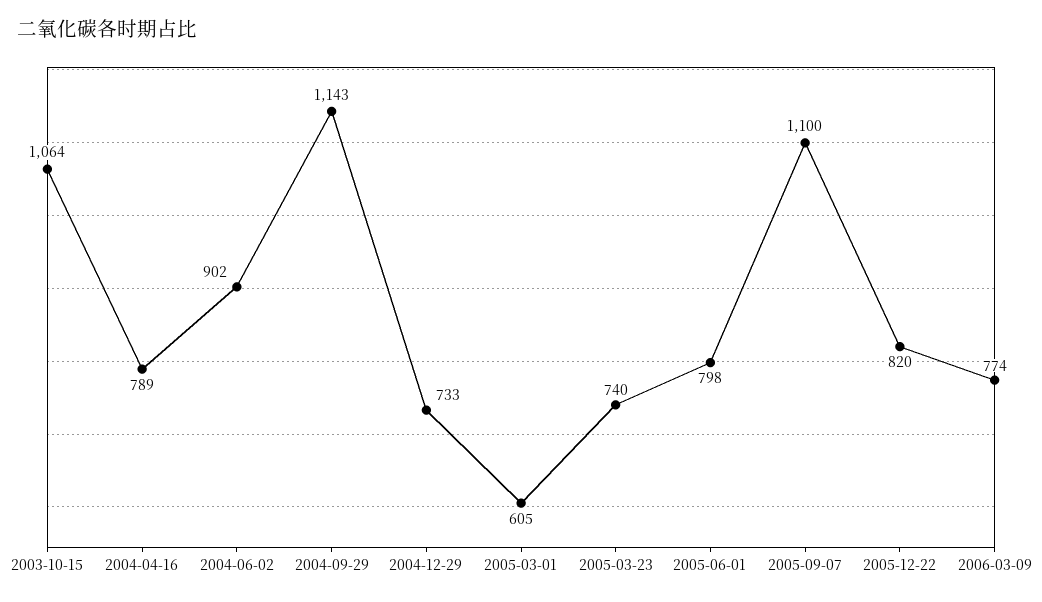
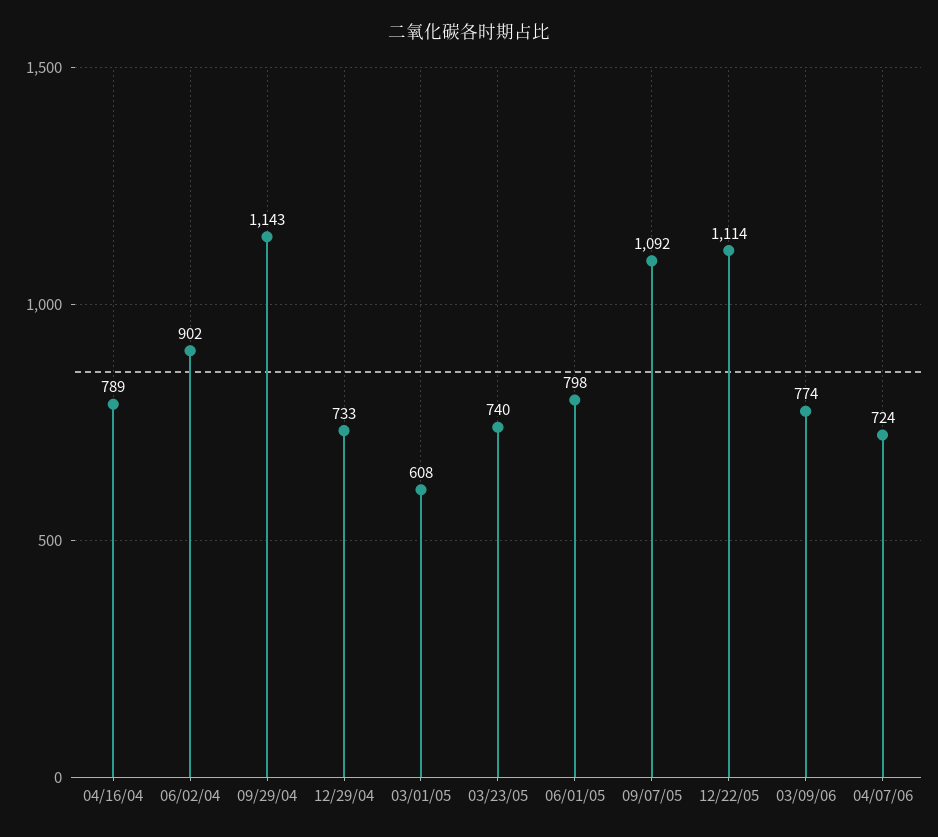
2003-10-15: 1064 -> none
2005-03-01: 605 -> 608
2005-09-07: 1100 -> 1092
2005-12-22: 820 -> 1114
04/07/06: none -> 724

